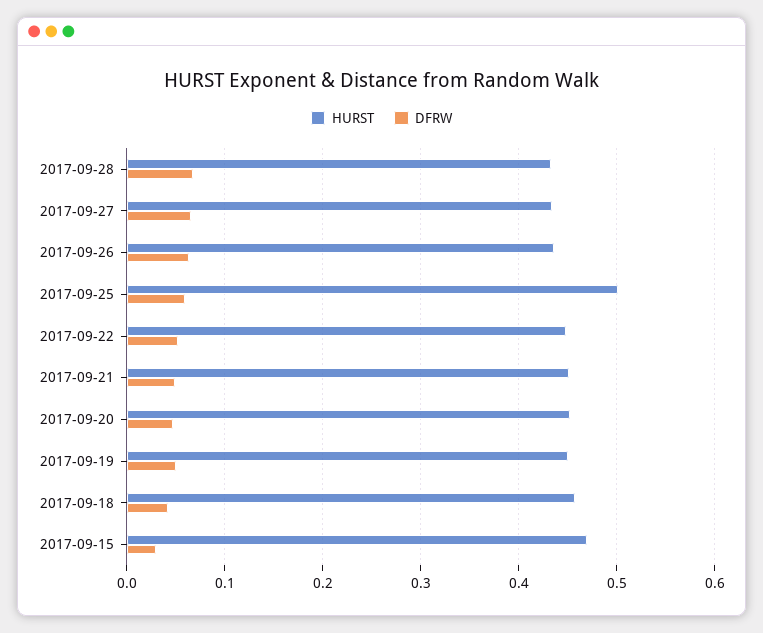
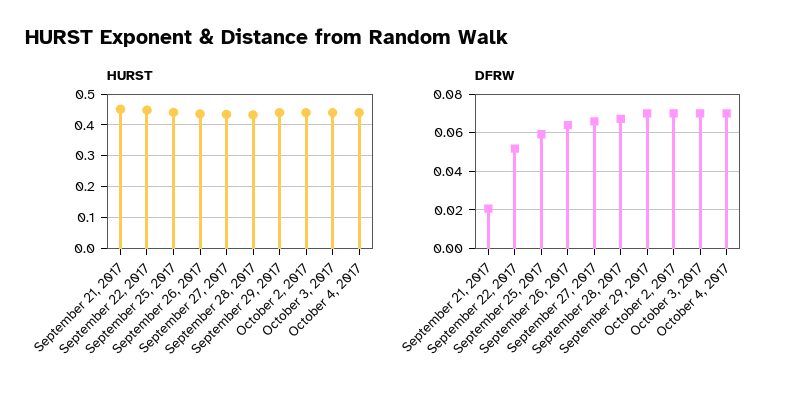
HURST, 2017-09-25: 0.5 -> 0.44
DFRW, 2017-09-21: 0.05 -> 0.02
HURST, 2017-09-20: 0.45 -> none
DFRW, 2017-09-20: 0.05 -> none
HURST, 2017-09-19: 0.45 -> none
DFRW, 2017-09-19: 0.05 -> none
HURST, 2017-09-18: 0.46 -> none
DFRW, 2017-09-18: 0.04 -> none
HURST, 2017-09-15: 0.47 -> none
DFRW, 2017-09-15: 0.03 -> none
HURST, September 29, 2017: none -> 0.44
HURST, October 2, 2017: none -> 0.44
HURST, October 3, 2017: none -> 0.44
HURST, October 4, 2017: none -> 0.44
DFRW, September 29, 2017: none -> 0.07
DFRW, October 2, 2017: none -> 0.07
DFRW, October 3, 2017: none -> 0.07
DFRW, October 4, 2017: none -> 0.07

